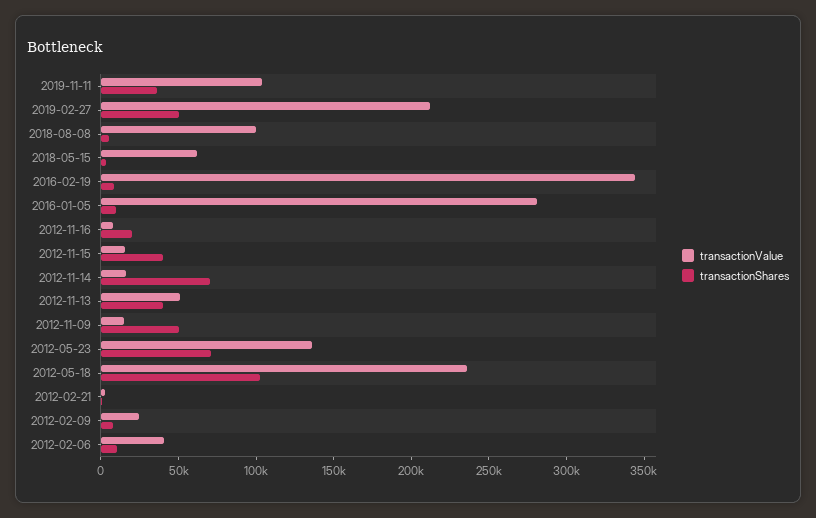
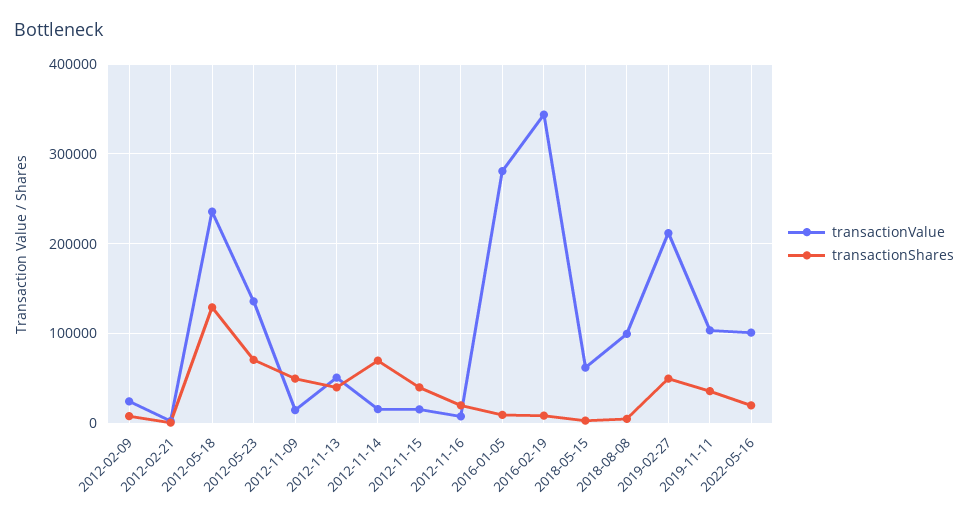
transactionShares, 2012-05-18: 100000 -> 130000
transactionValue, 2012-02-06: 40000 -> none
transactionShares, 2012-02-06: 10000 -> none
transactionValue, 2022-05-16: none -> 100000
transactionShares, 2022-05-16: none -> 20000

